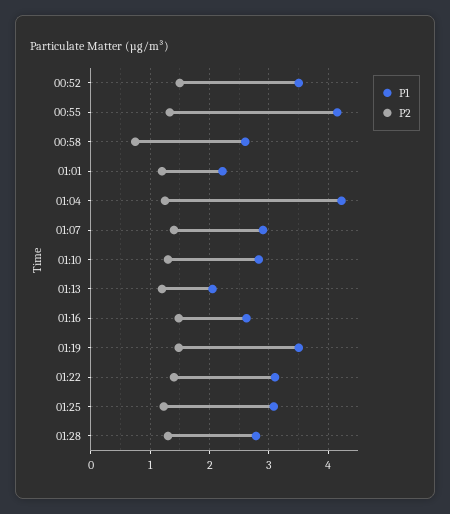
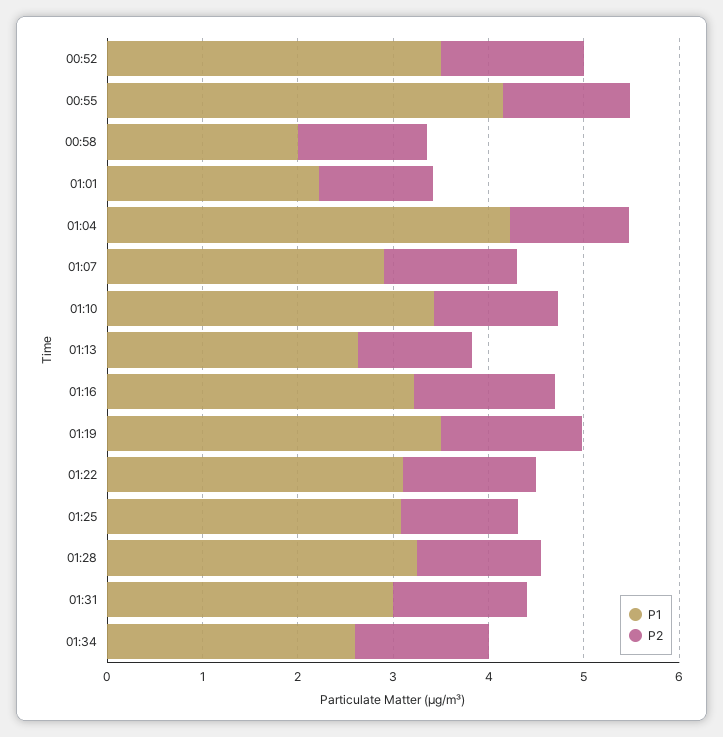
P1, 00:58: 2.6 -> 2
P2, 00:58: 0.8 -> 1.4
P1, 01:10: 2.8 -> 3.4
P1, 01:13: 2 -> 2.6
P1, 01:16: 2.6 -> 3.2
P1, 01:28: 2.8 -> 3.2
P1, 01:31: none -> 3
P2, 01:31: none -> 1.4
P1, 01:34: none -> 2.6
P2, 01:34: none -> 1.4

